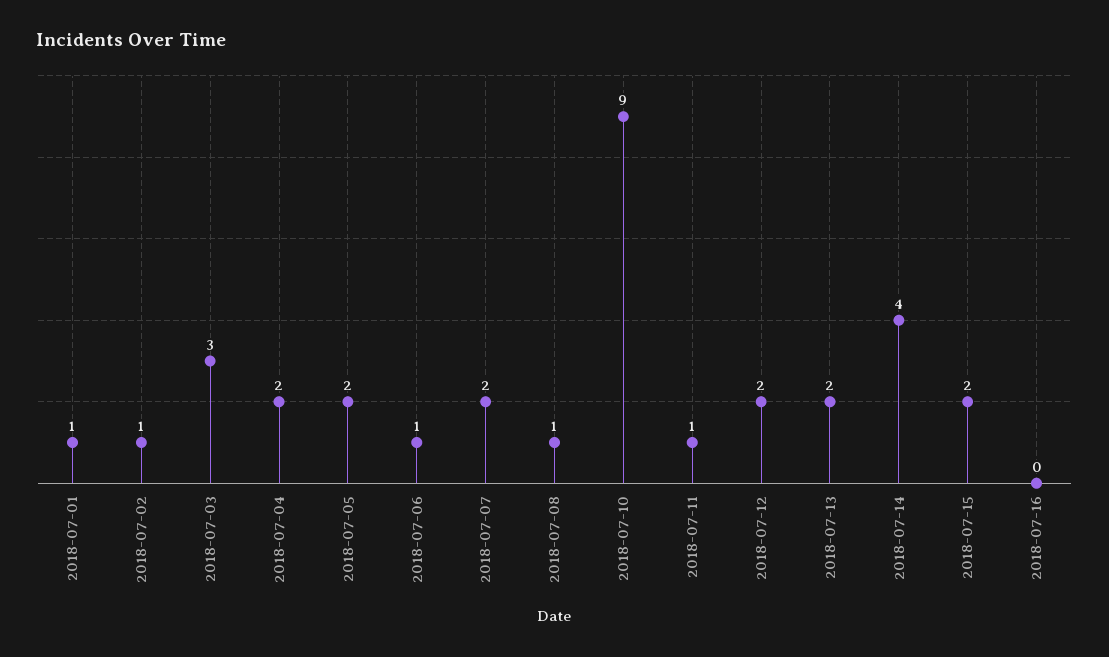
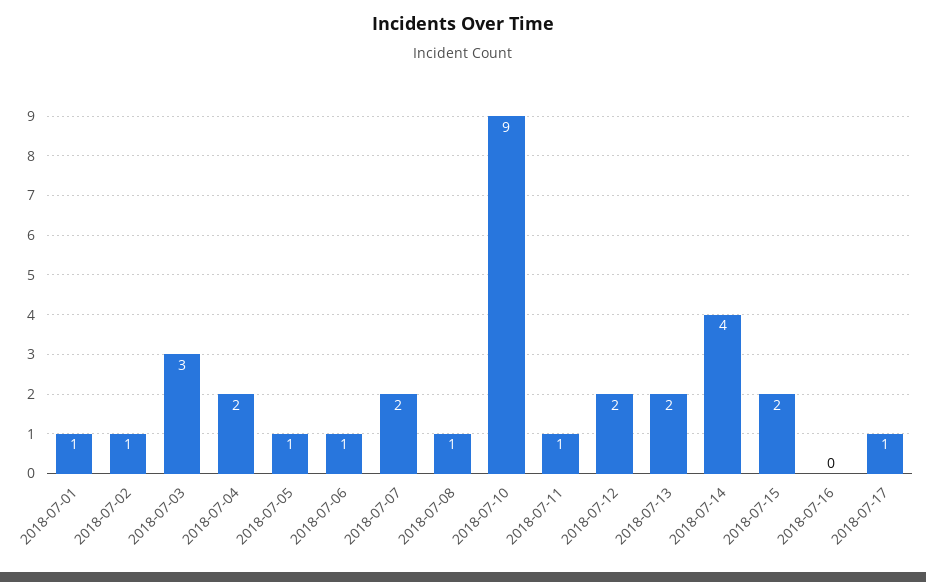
2018-07-05: 2 -> 1
2018-07-17: none -> 1

